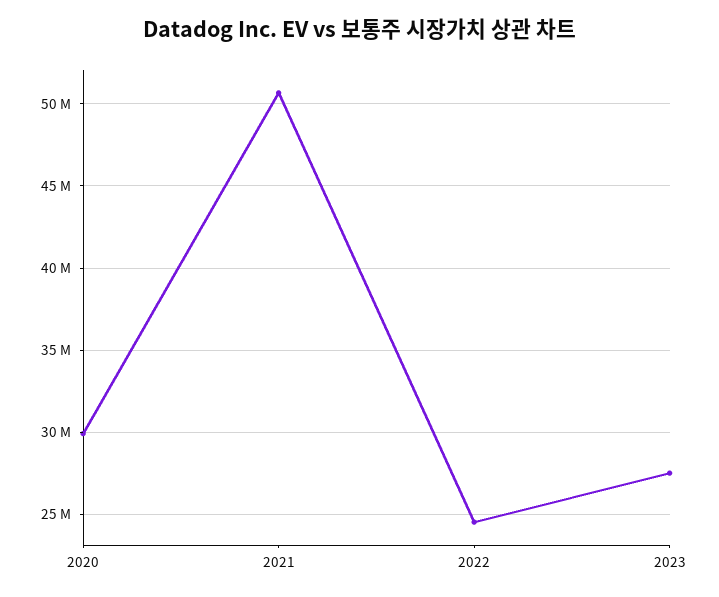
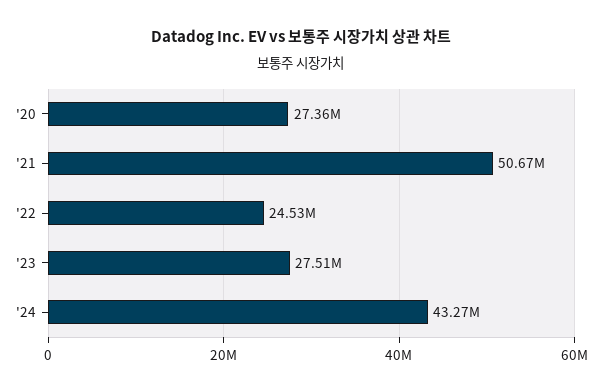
2020: 30000000 -> 27360000
'24: none -> 43270000

